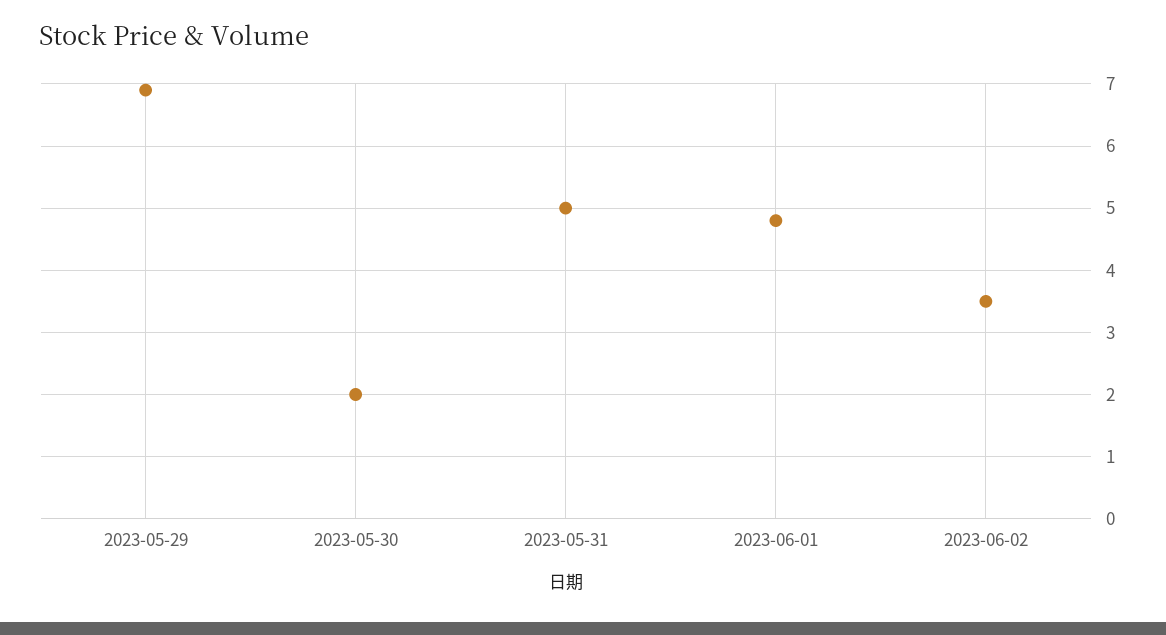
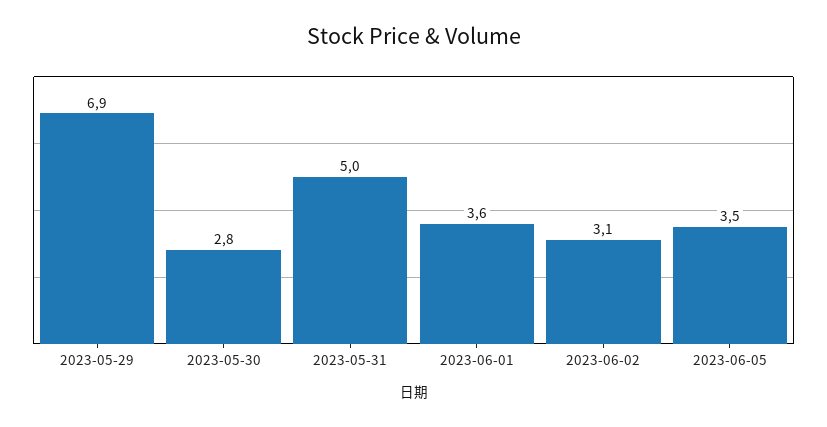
2023-05-30: 2 -> 2.8
2023-06-01: 4.8 -> 3.6
2023-06-02: 3.5 -> 3.1
2023-06-05: none -> 3.5

